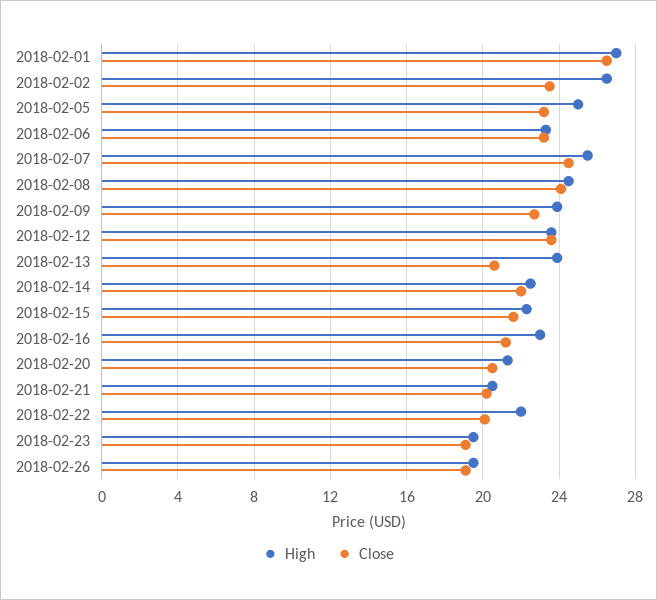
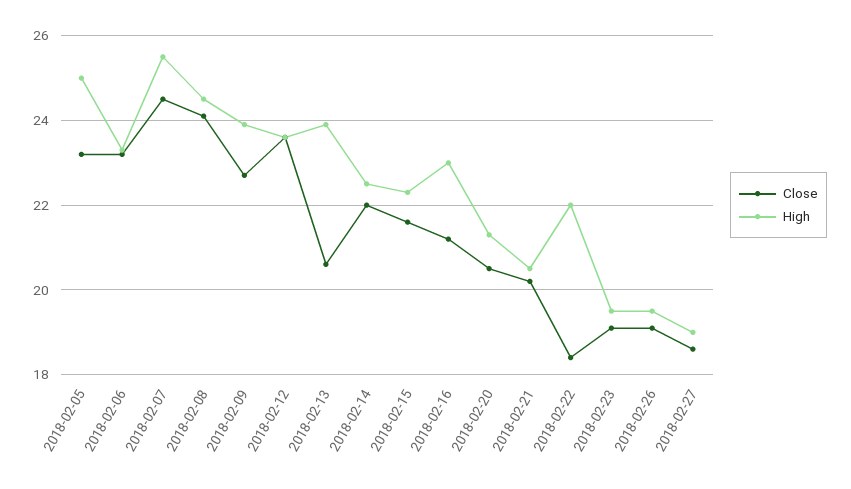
High, 2018-02-01: 27 -> none
Close, 2018-02-01: 26.5 -> none
High, 2018-02-02: 26.5 -> none
Close, 2018-02-02: 23.5 -> none
Close, 2018-02-22: 20 -> 18.5
Close, 2018-02-27: none -> 18.5
High, 2018-02-27: none -> 19

